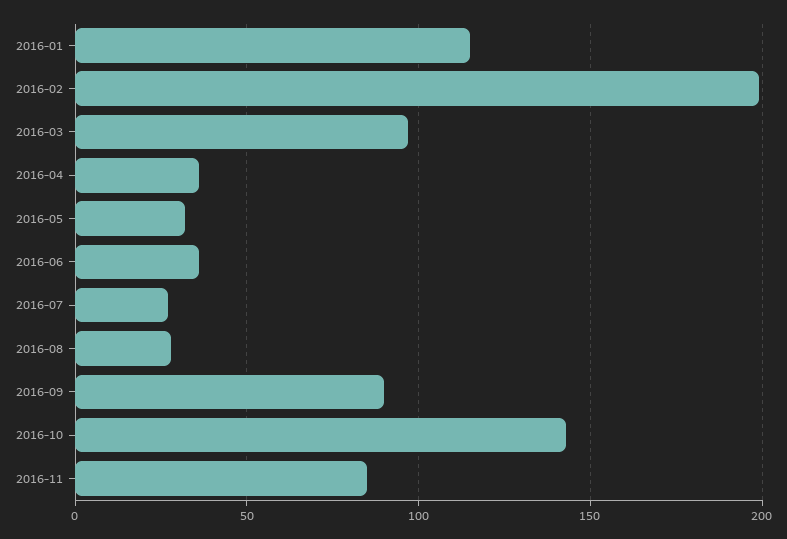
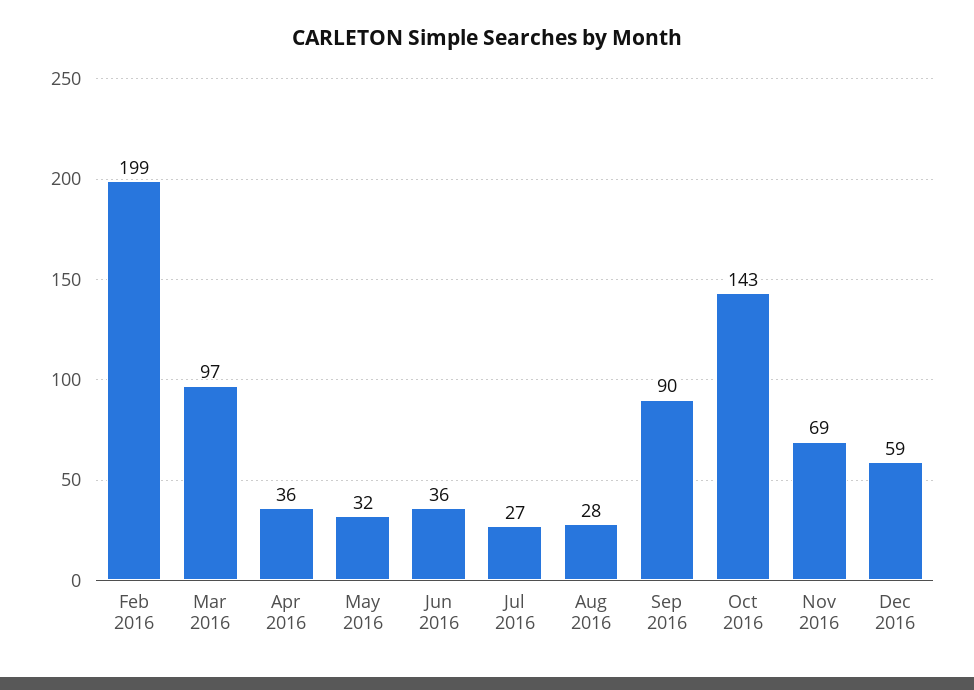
2016-01: 115 -> none
2016-11: 85 -> 69
Dec 2016: none -> 59

